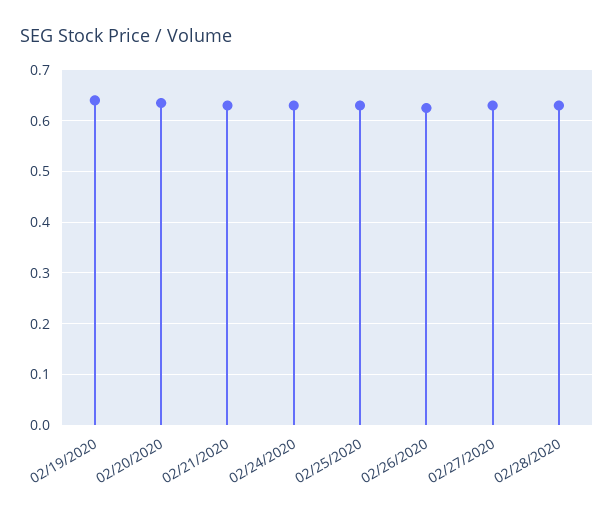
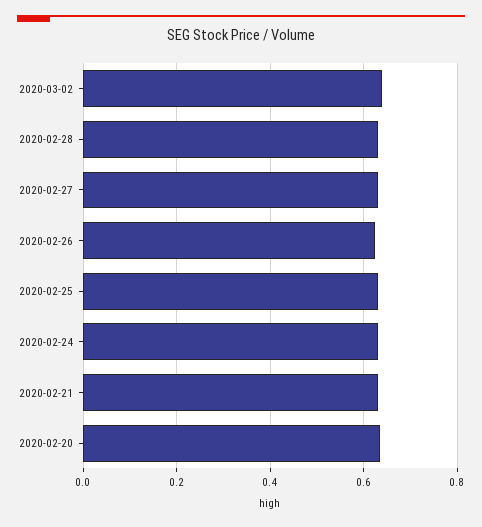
02/19/2020: 0.64 -> none
2020-03-02: none -> 0.64

